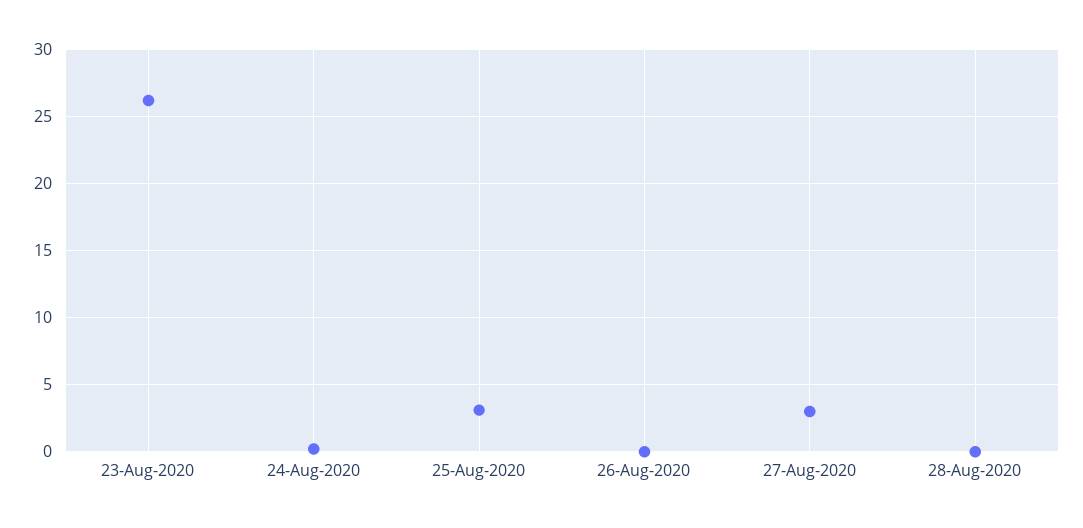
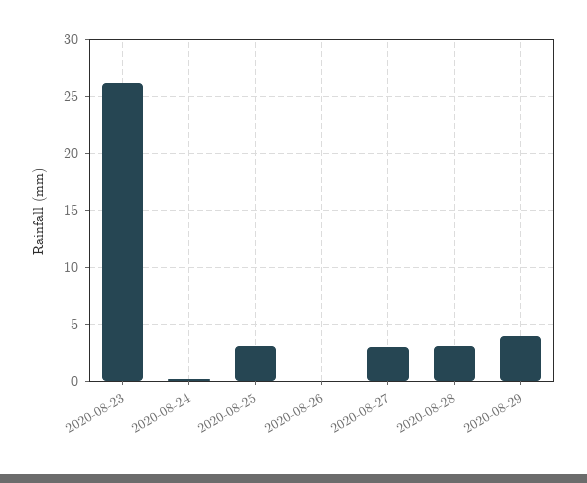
28-Aug-2020: 0 -> 3
2020-08-29: none -> 4

